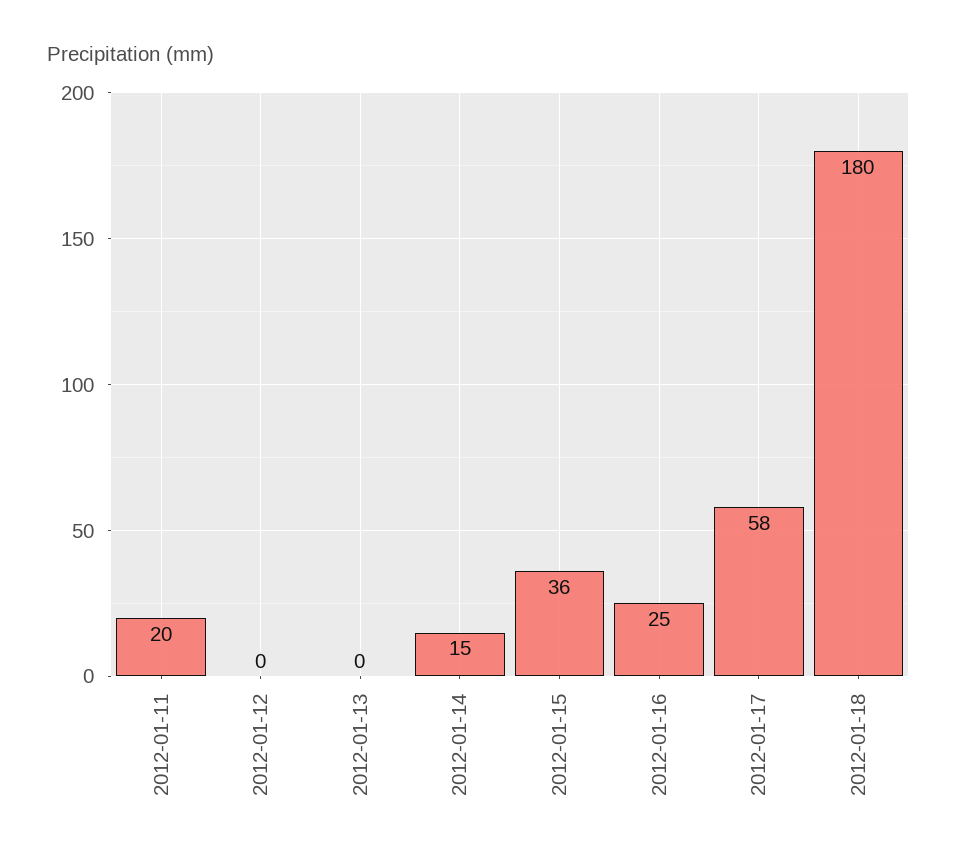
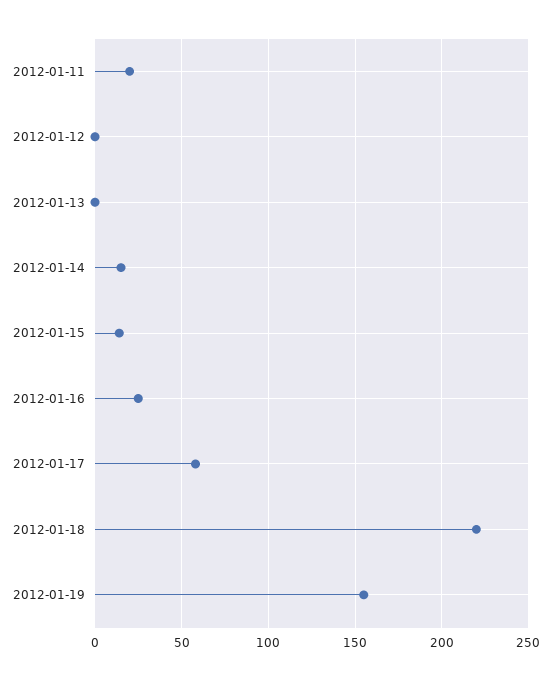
2012-01-15: 36 -> 15
2012-01-18: 180 -> 220
2012-01-19: none -> 155

